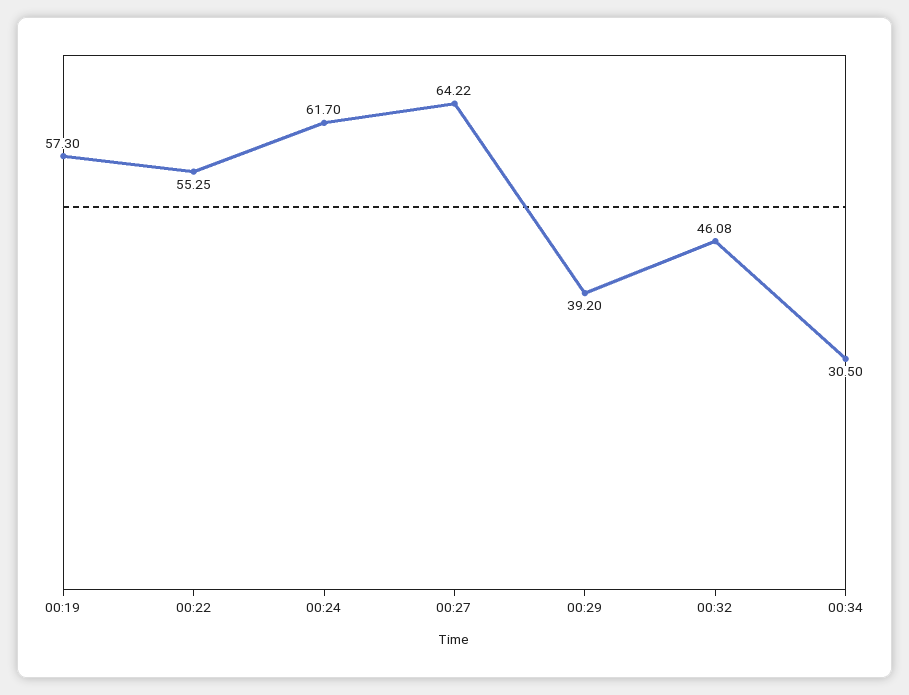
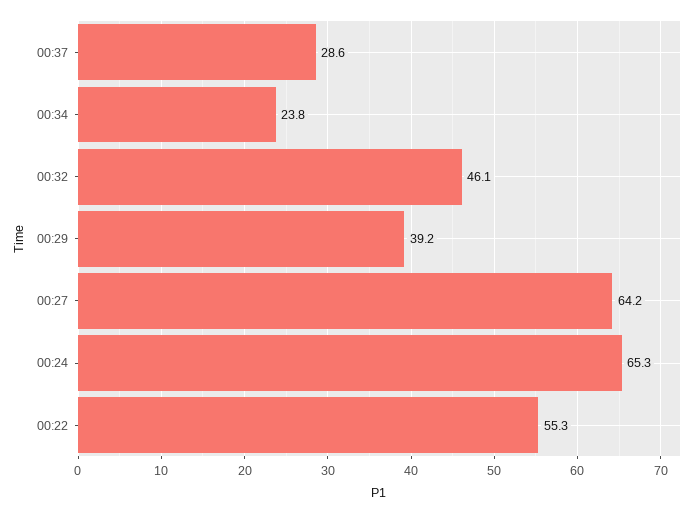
00:19: 57.3 -> none
00:24: 61.7 -> 65.3
00:34: 30.5 -> 23.8
00:37: none -> 28.6

